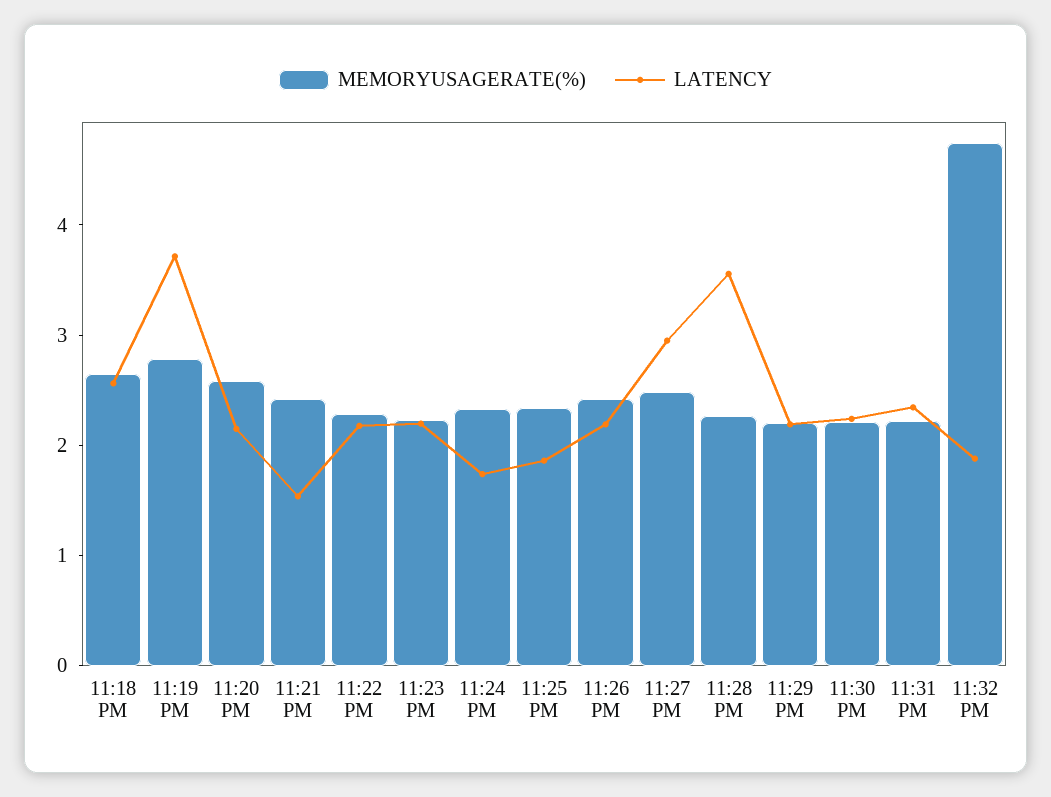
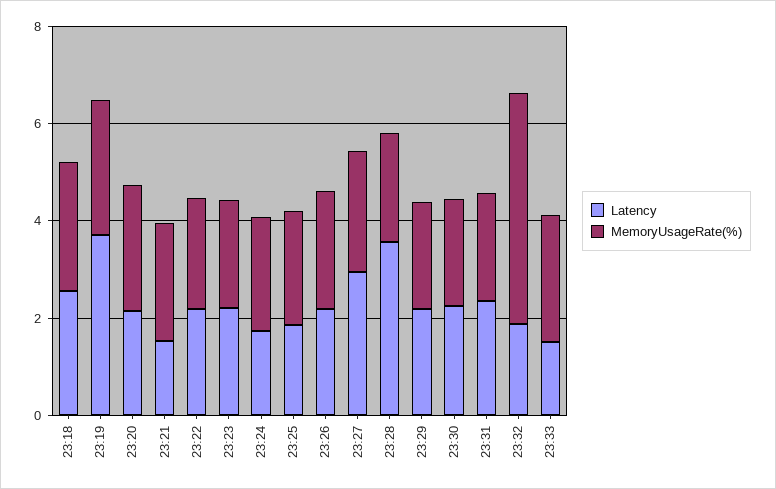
LATENCY, 23:33: none -> 1.5
MEMORYUSAGERATE(%), 23:33: none -> 2.5

